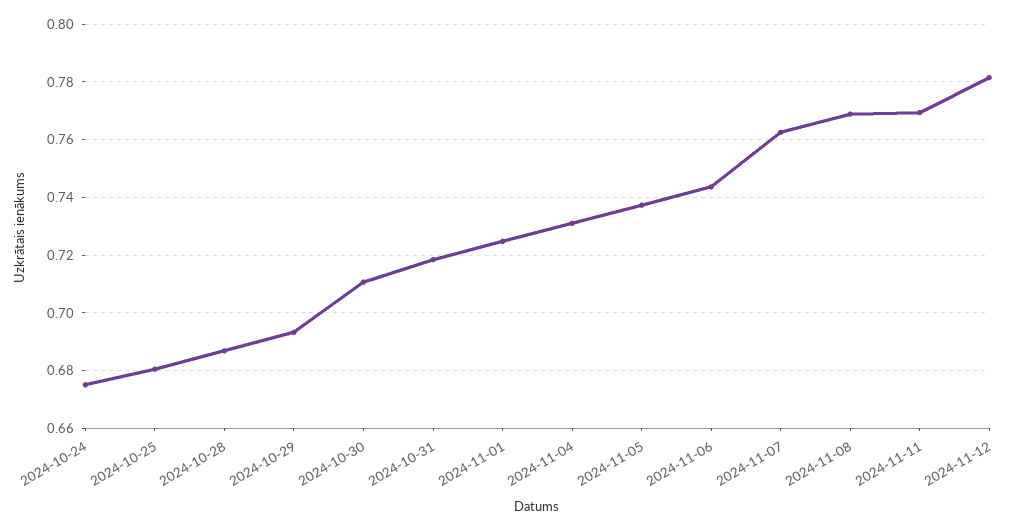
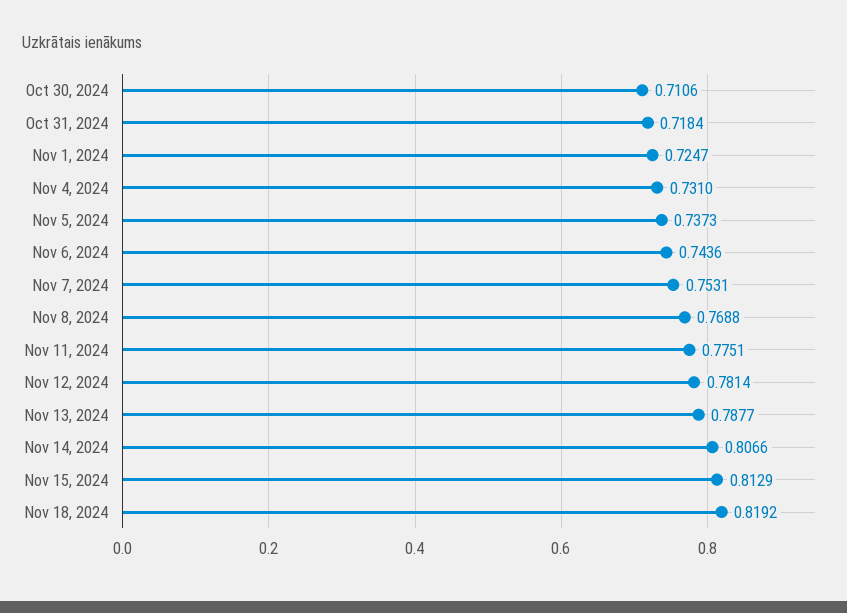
2024-10-24: 0.675 -> none
2024-10-25: 0.68 -> none
2024-10-28: 0.6875 -> none
2024-10-29: 0.6925 -> none
2024-11-07: 0.7625 -> 0.7531
2024-11-11: 0.77 -> 0.7751
Nov 13, 2024: none -> 0.7877
Nov 14, 2024: none -> 0.8066
Nov 15, 2024: none -> 0.8129
Nov 18, 2024: none -> 0.8192

